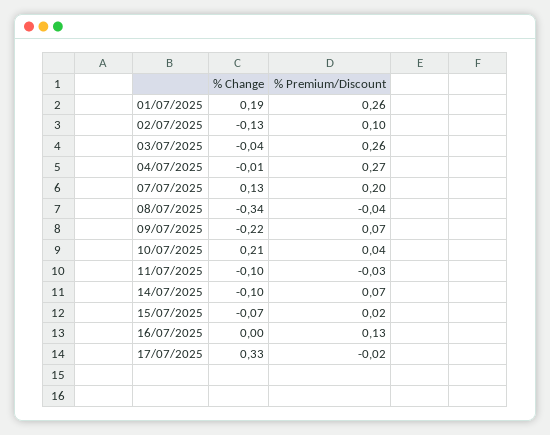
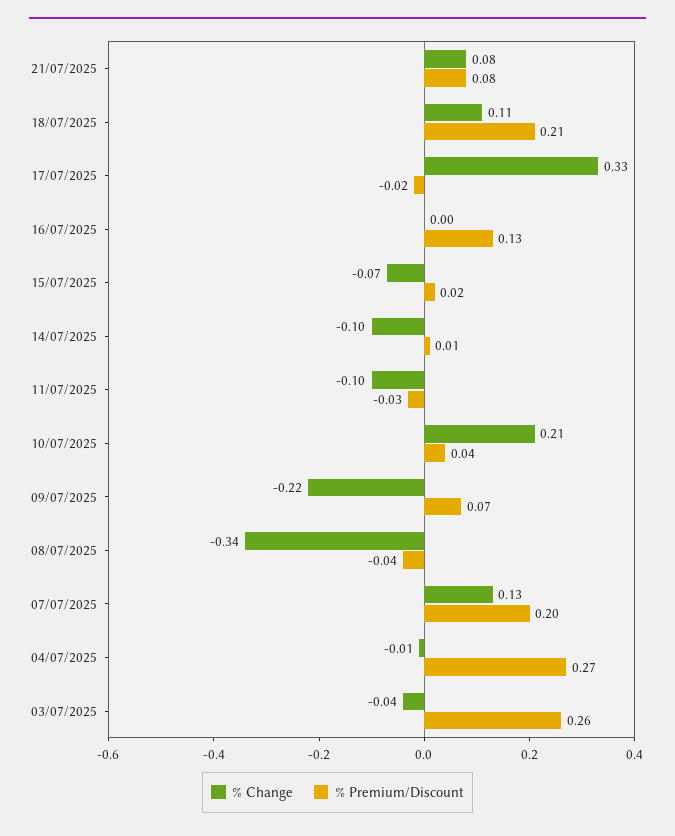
% Change, 01/07/2025: 0.19 -> none
% Premium/Discount, 01/07/2025: 0.26 -> none
% Change, 02/07/2025: -0.13 -> none
% Premium/Discount, 02/07/2025: 0.1 -> none
% Premium/Discount, 14/07/2025: 0.07 -> 0.01
% Change, 21/07/2025: none -> 0.08
% Premium/Discount, 21/07/2025: none -> 0.08
% Change, 18/07/2025: none -> 0.11
% Premium/Discount, 18/07/2025: none -> 0.21

